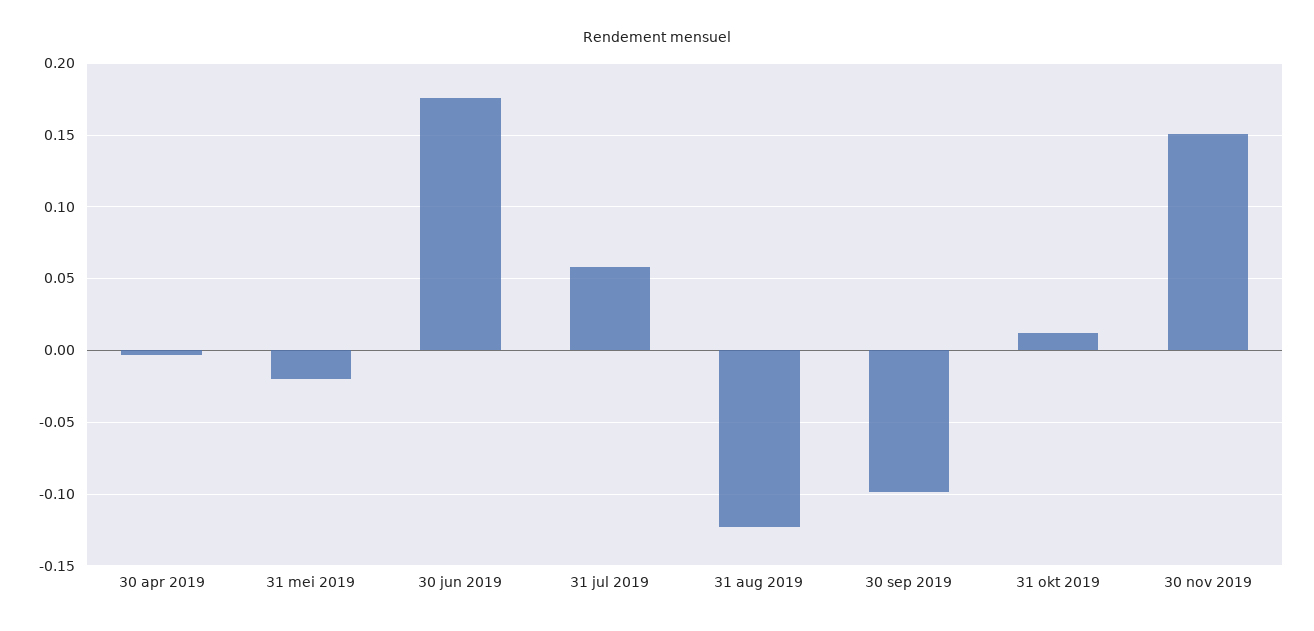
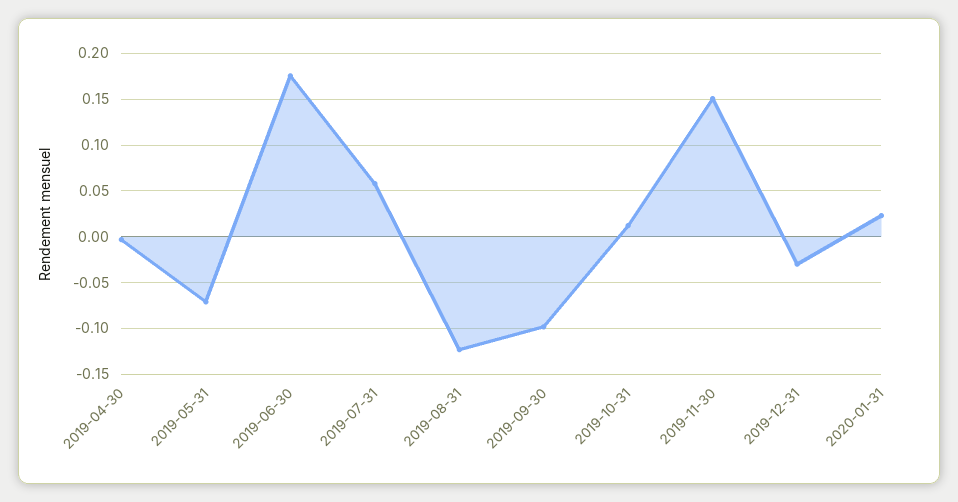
31 mei 2019: -0.02 -> -0.07
2019-12-31: none -> -0.03
2020-01-31: none -> 0.02

